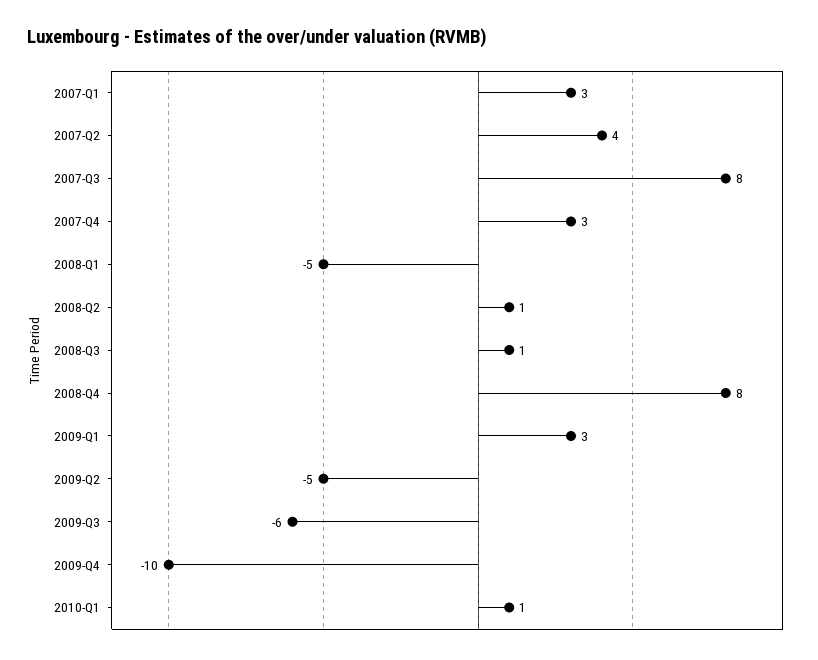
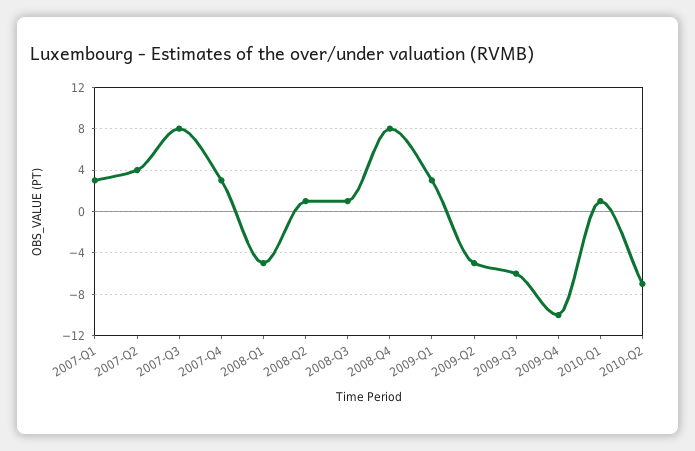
2010-Q2: none -> -7

